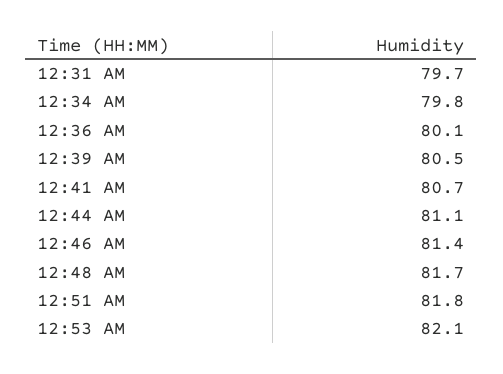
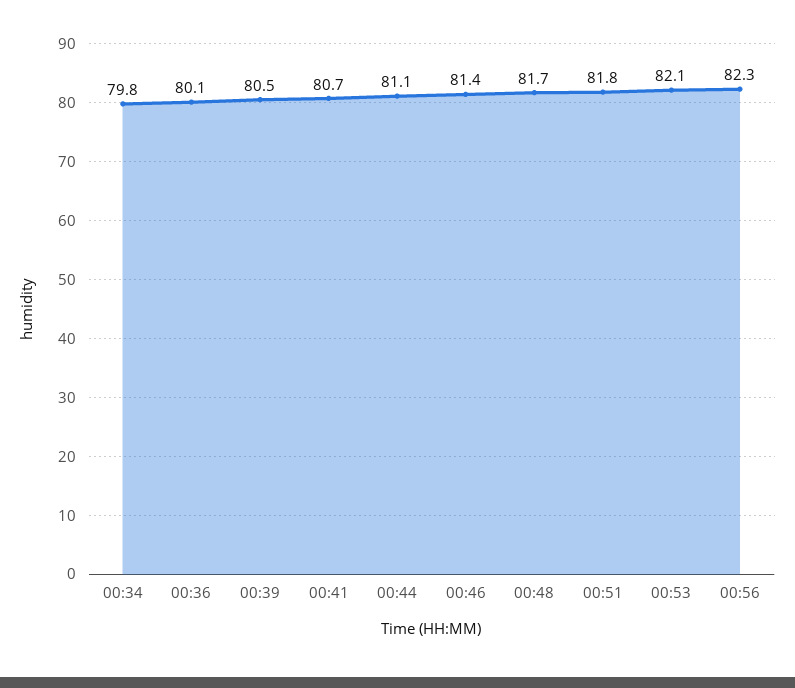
12:31 AM: 79.7 -> none
00:56: none -> 82.3

